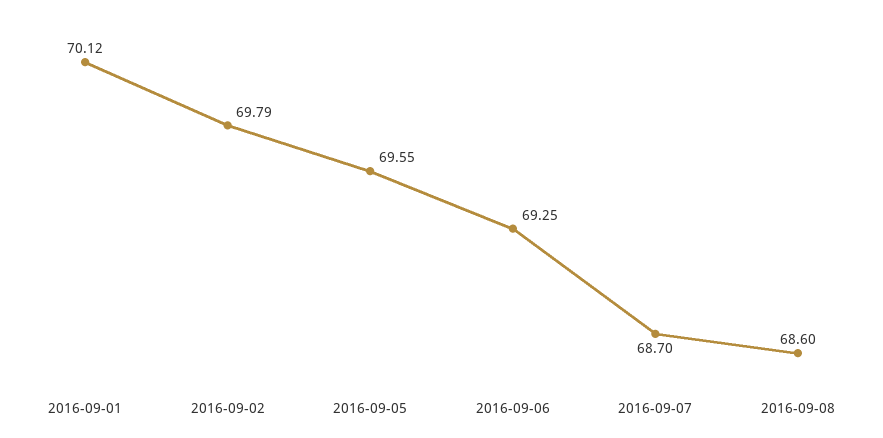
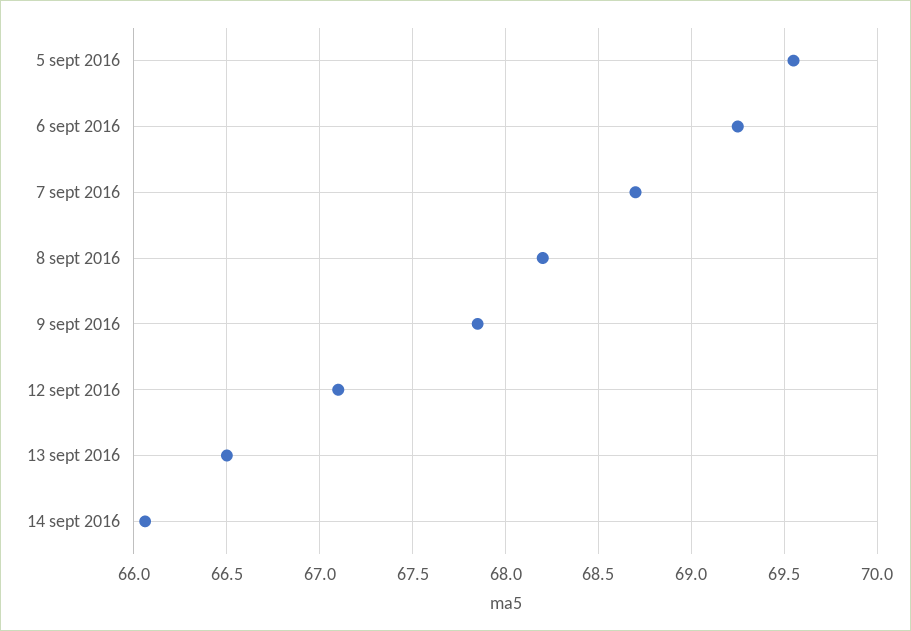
2016-09-01: 70.12 -> none
2016-09-02: 69.79 -> none
2016-09-08: 68.6 -> 68.2
9 sept 2016: none -> 67.85
12 sept 2016: none -> 67.1
13 sept 2016: none -> 66.5
14 sept 2016: none -> 66.05

